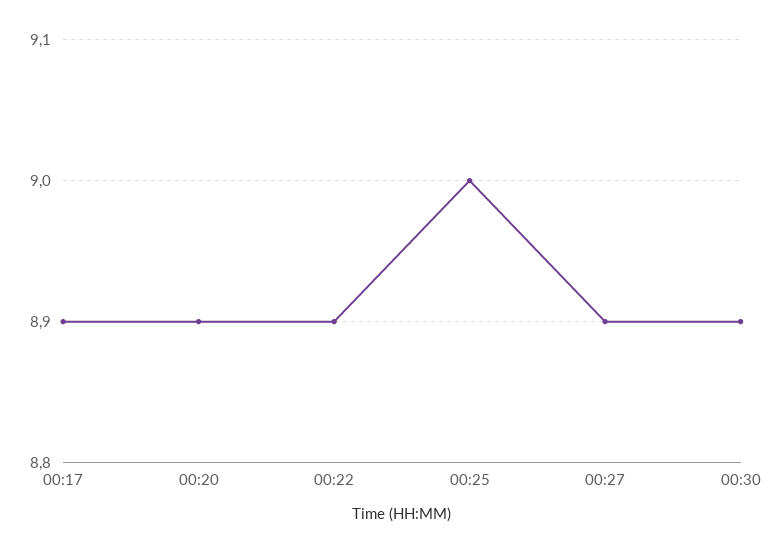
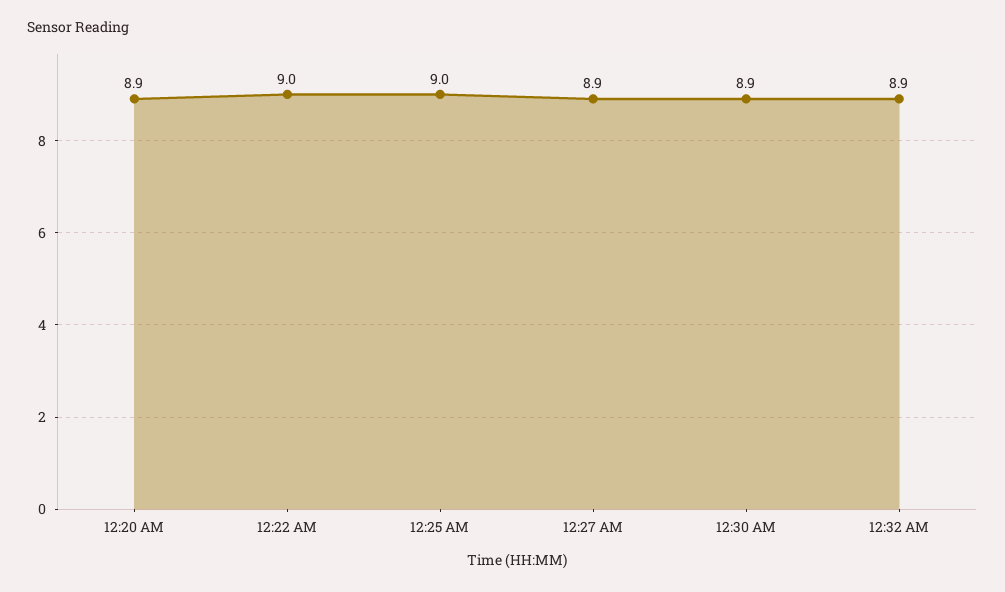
00:17: 8.9 -> none
00:22: 8.9 -> 9
12:32 AM: none -> 8.9

